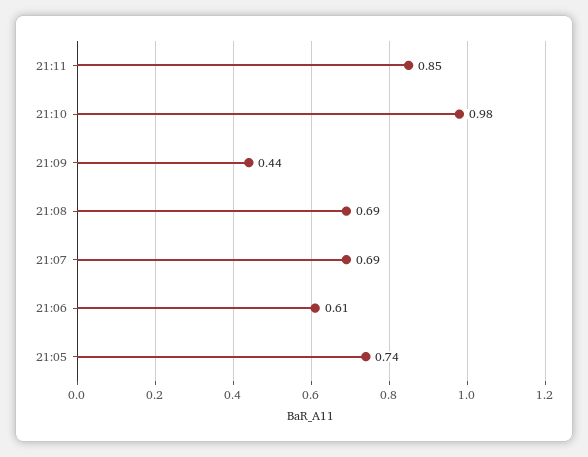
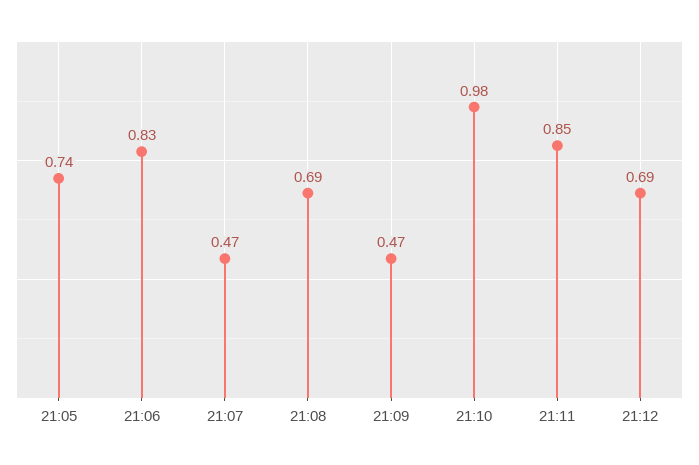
21:09: 0.44 -> 0.47
21:07: 0.69 -> 0.47
21:06: 0.61 -> 0.83
21:12: none -> 0.69

